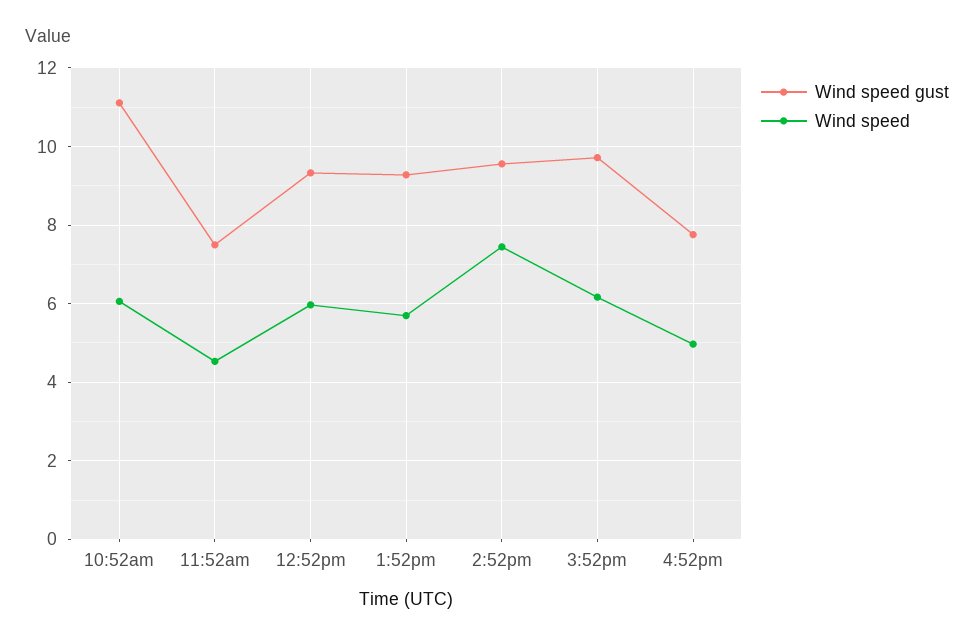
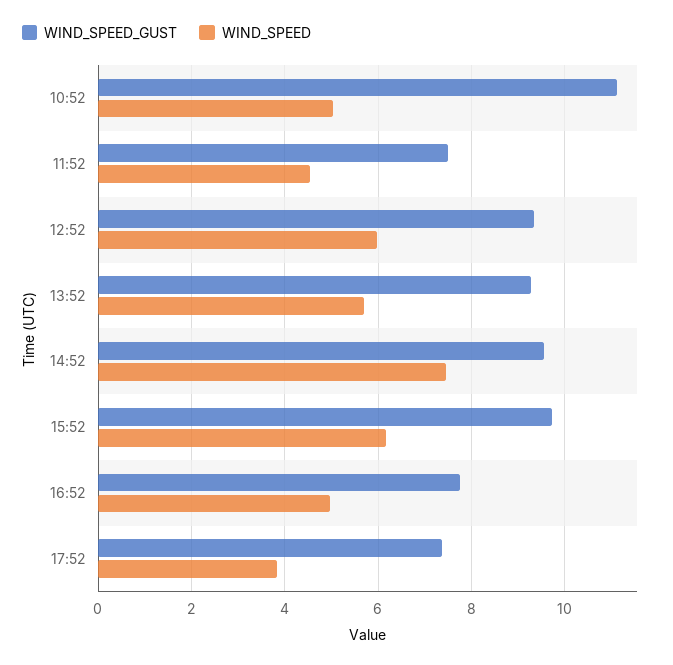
Wind speed, 10:52am: 6 -> 5
Wind speed gust, 17:52: none -> 7.4
Wind speed, 17:52: none -> 3.8

